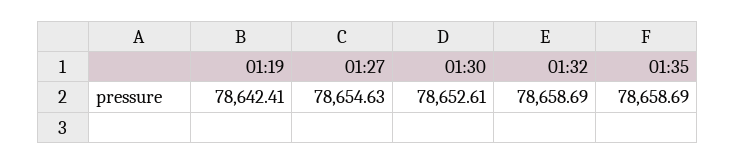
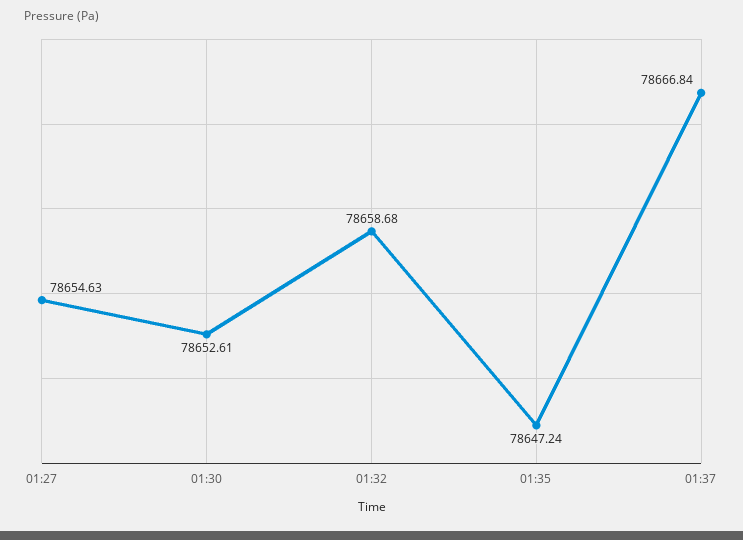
01:19: 78642.41 -> none
01:32: 78658.69 -> 78658.68
01:35: 78658.69 -> 78647.24
01:37: none -> 78666.84

